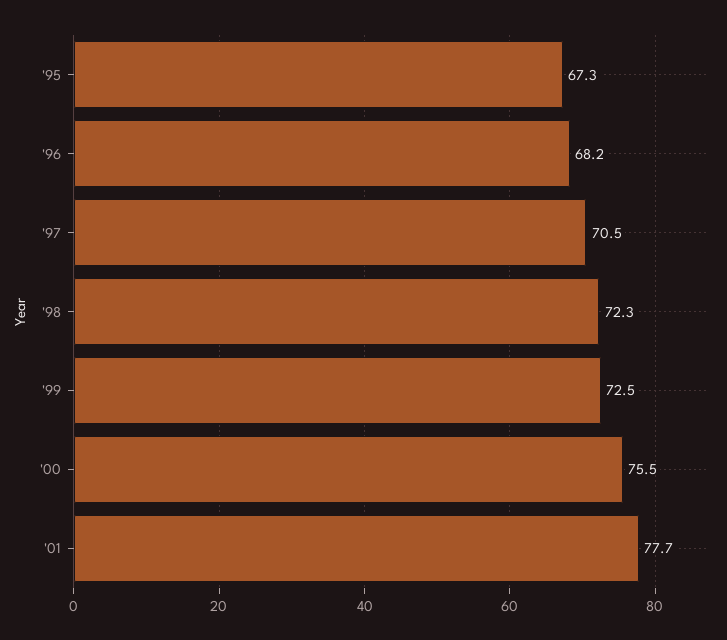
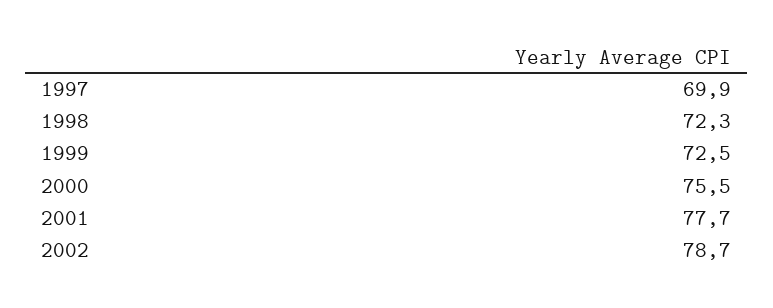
'95: 67.3 -> none
'96: 68.2 -> none
'97: 70.5 -> 69.9
2002: none -> 78.7

